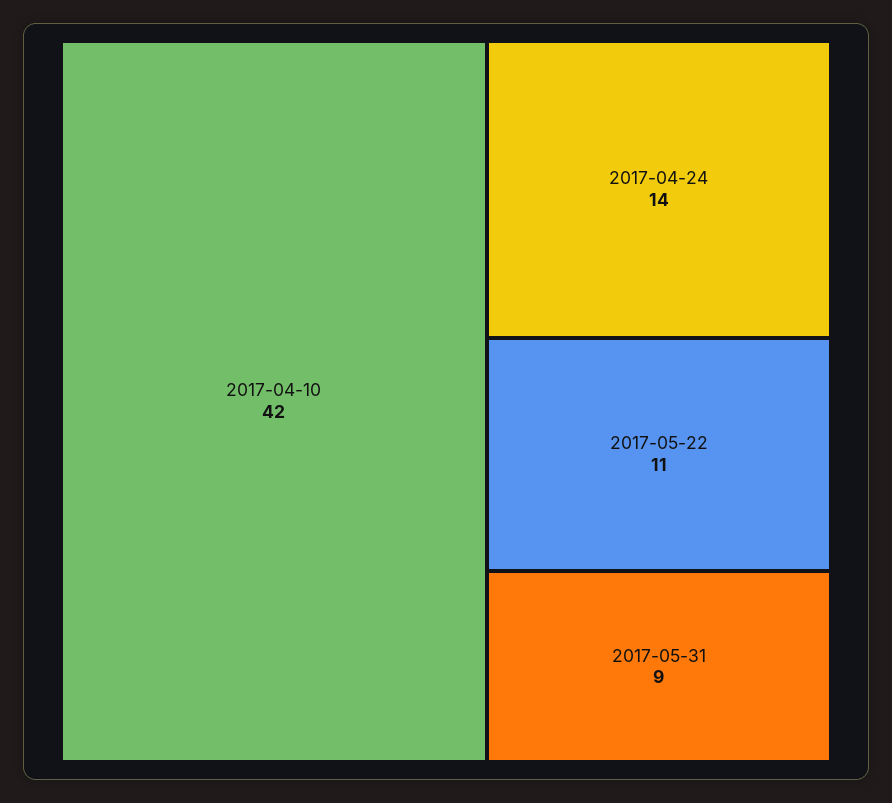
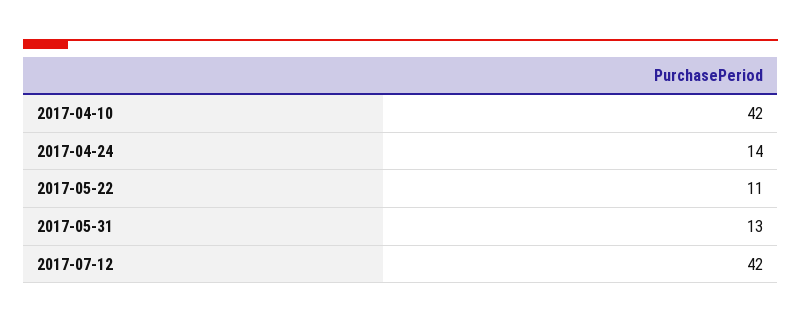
2017-05-31: 9 -> 13
2017-07-12: none -> 42

